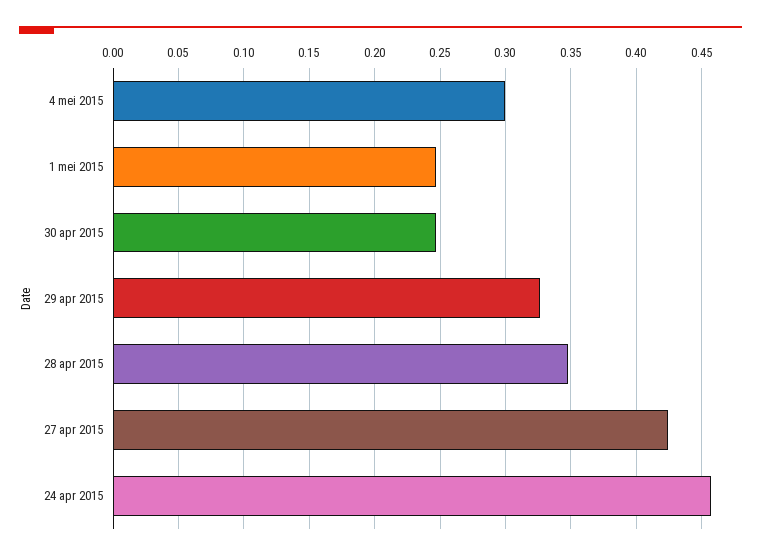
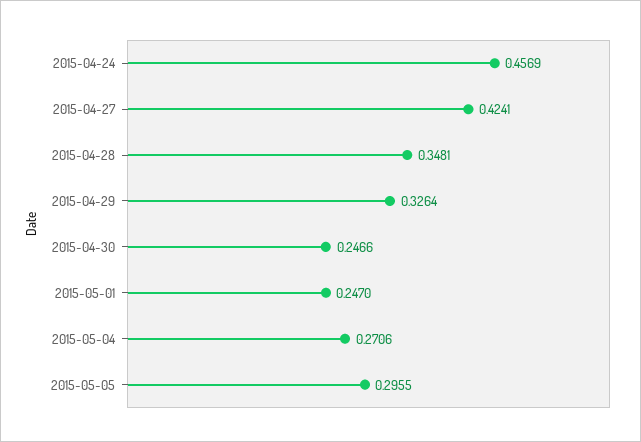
4 mei 2015: 0.3 -> 0.2706
2015-05-05: none -> 0.2955

